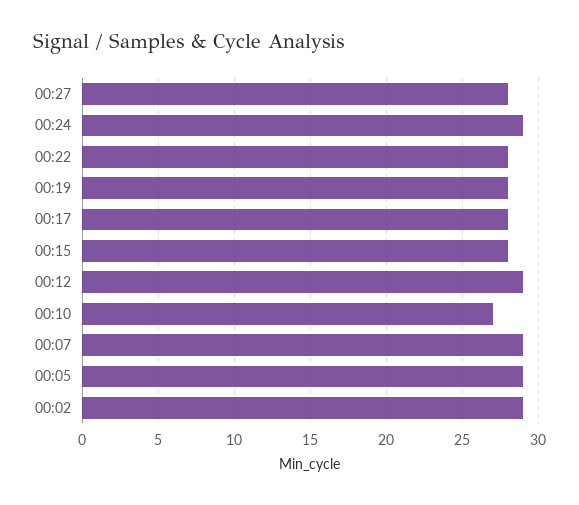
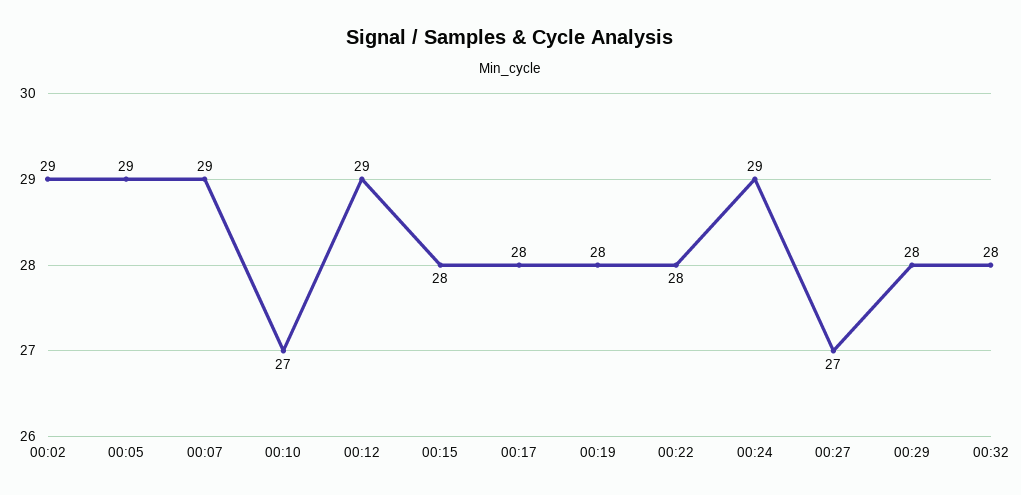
00:27: 28 -> 27
00:29: none -> 28
00:32: none -> 28

